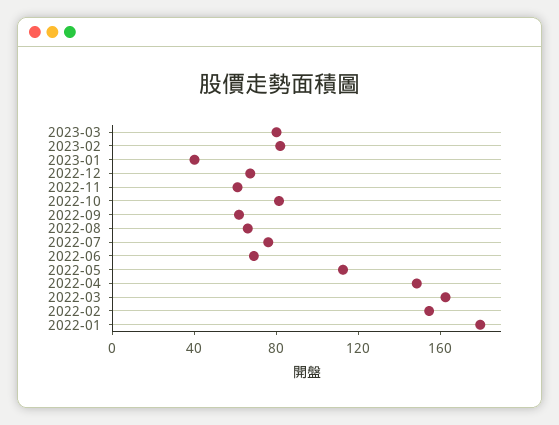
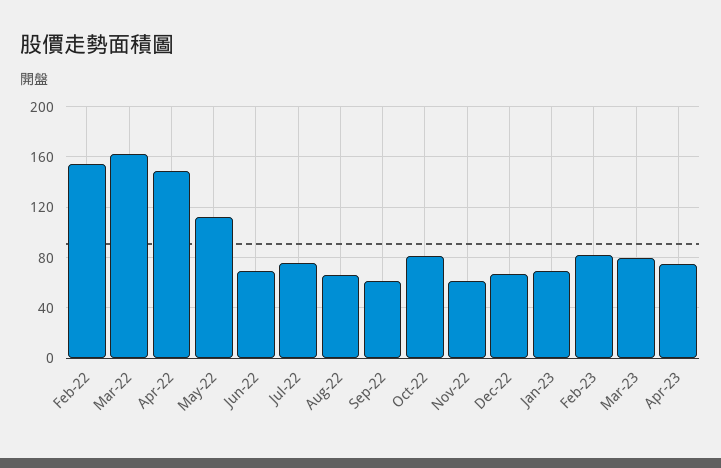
2023-01: 40 -> 70
2022-01: 180 -> none
Apr-23: none -> 75

